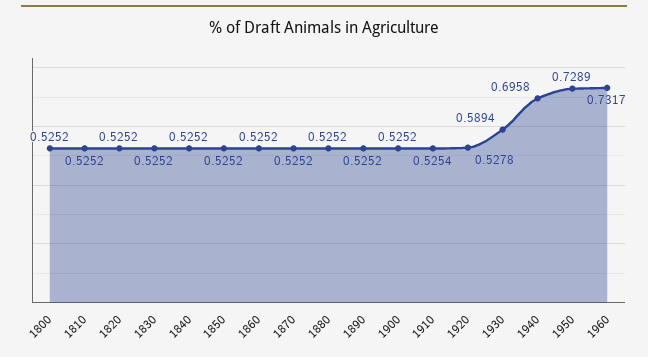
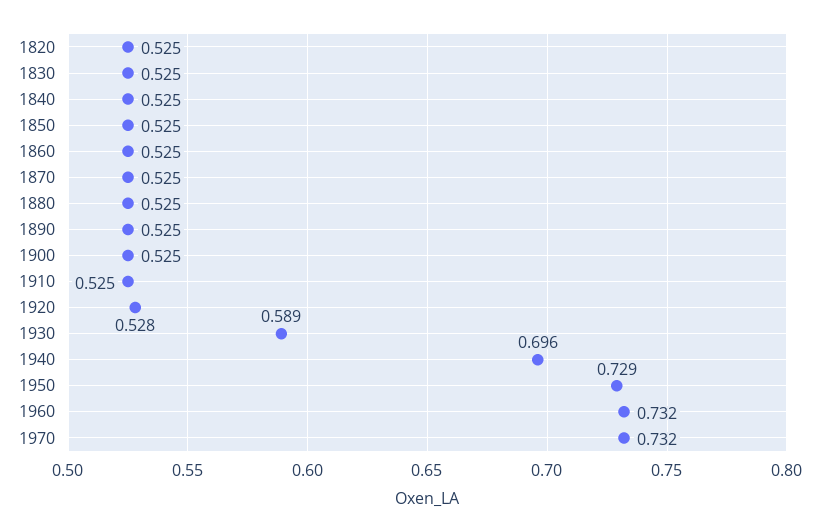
1800: 0.5252 -> none
1810: 0.5252 -> none
1970: none -> 0.732

